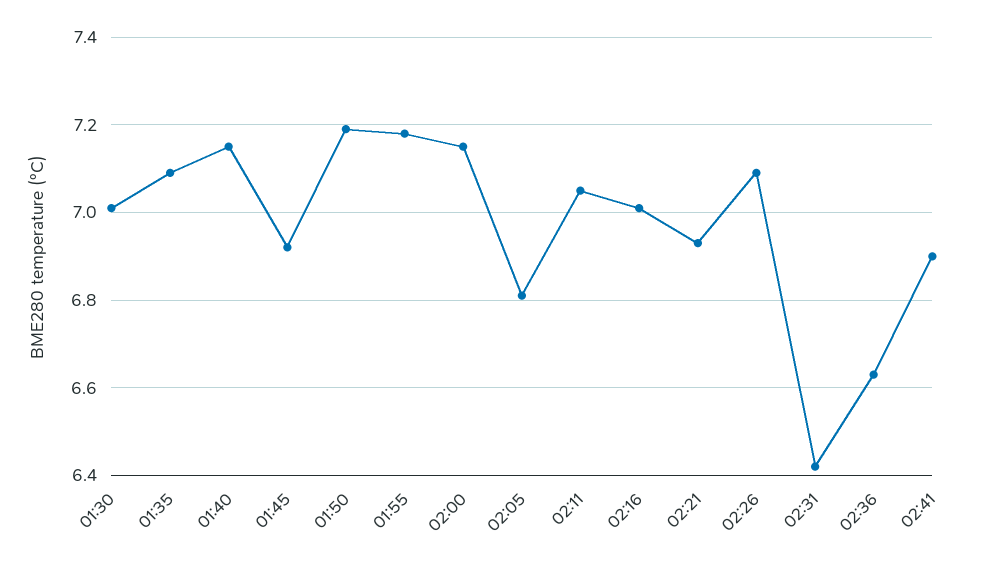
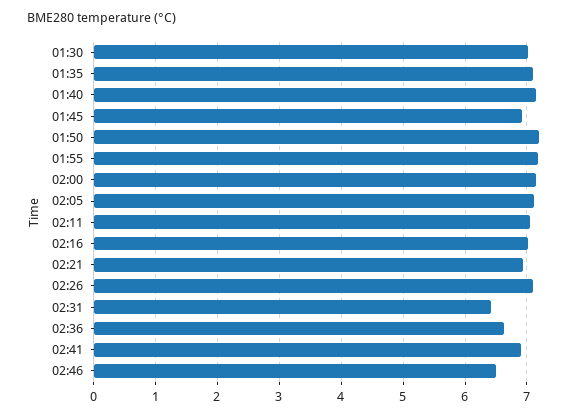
02:05: 6.8 -> 7.1
02:46: none -> 6.5

